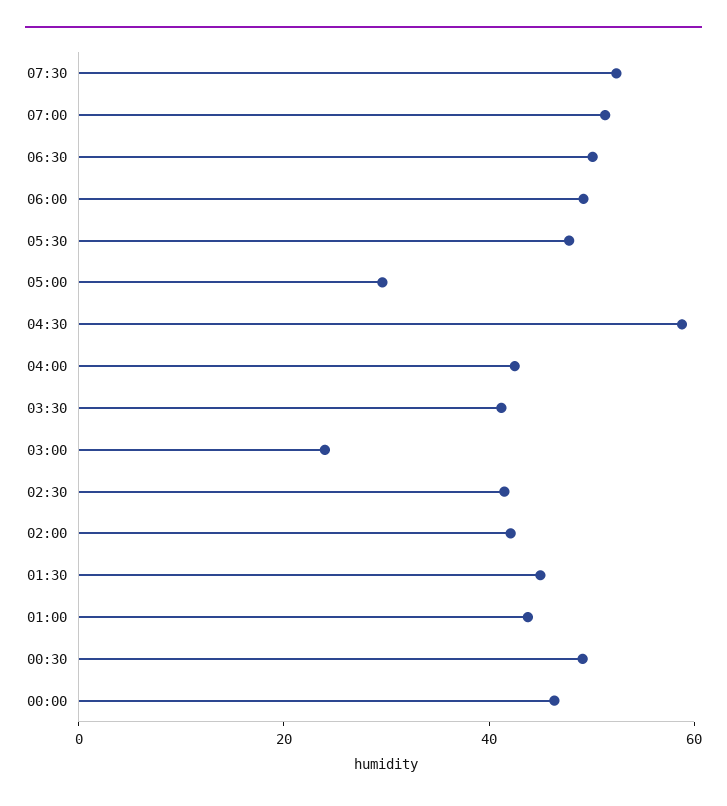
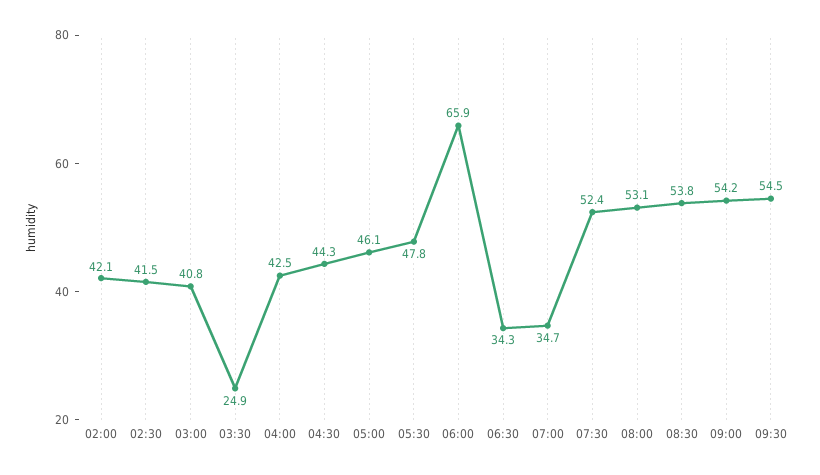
07:00: 50 -> 34.7
06:30: 50 -> 34.3
06:00: 50 -> 65.9
05:00: 30 -> 46.1
04:30: 60 -> 44.3
03:30: 40 -> 24.9
03:00: 25 -> 40.8
01:30: 45 -> none
01:00: 45 -> none
00:30: 50 -> none
00:00: 45 -> none
08:00: none -> 53.1
08:30: none -> 53.8
09:00: none -> 54.2
09:30: none -> 54.5

